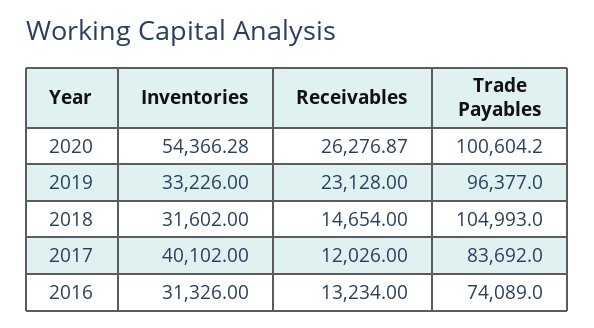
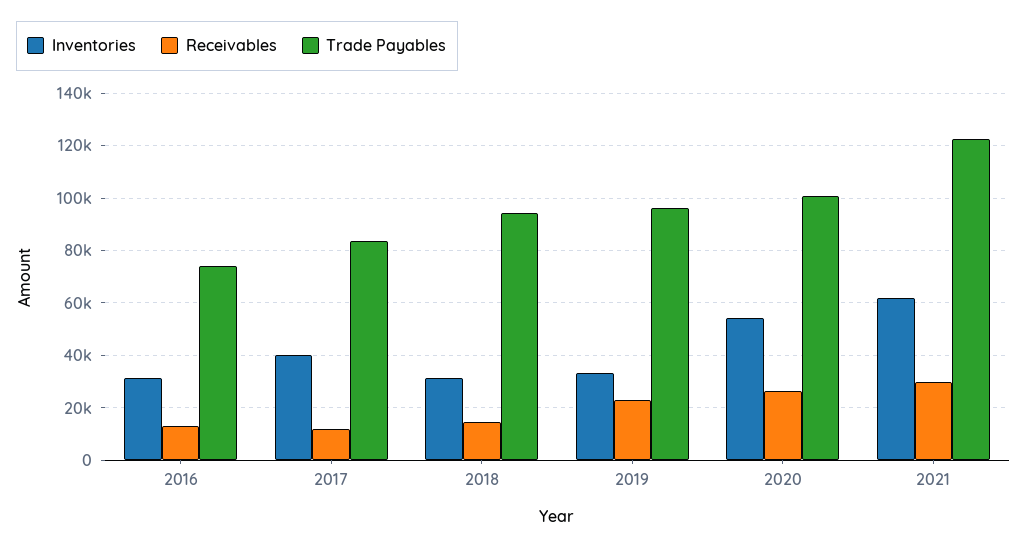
Trade Payables, 2018: 104993 -> 95000
Inventories, 2021: none -> 62500
Receivables, 2021: none -> 30000
Trade Payables, 2021: none -> 122500

